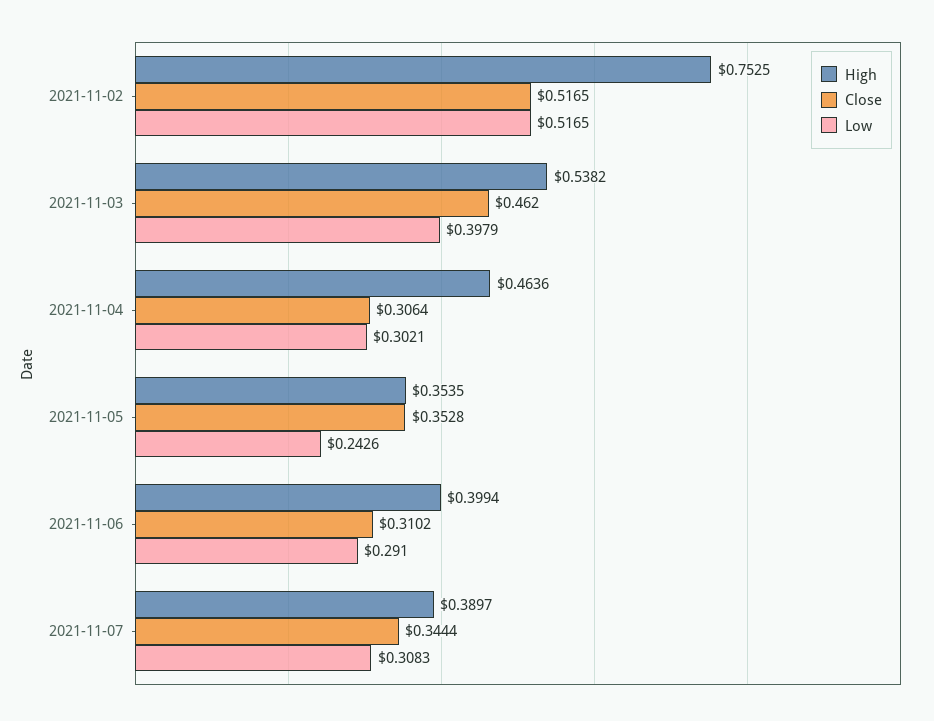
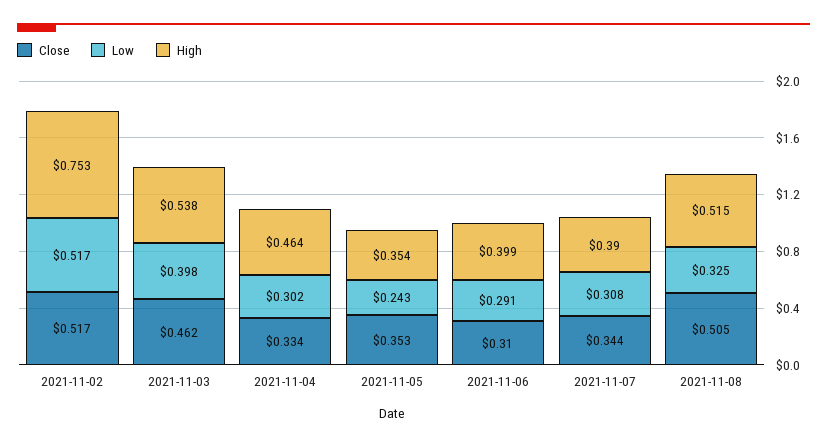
Close, 2021-11-04: 0.3064 -> 0.334
Close, 2021-11-08: none -> 0.505
Low, 2021-11-08: none -> 0.325
High, 2021-11-08: none -> 0.515

